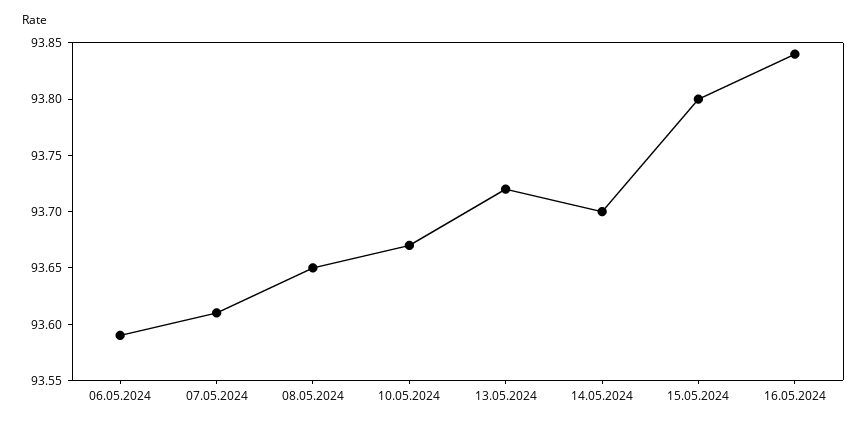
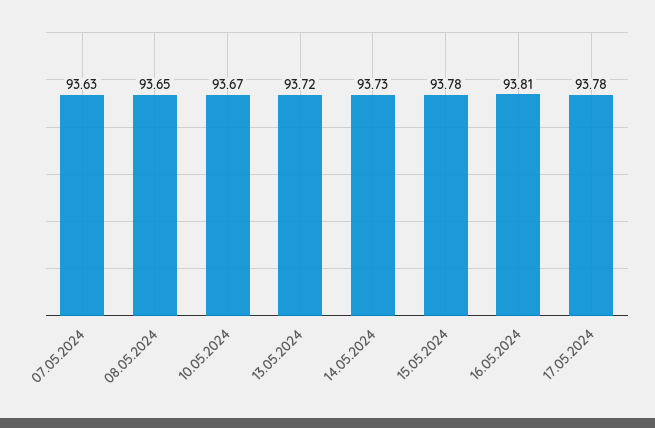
06.05.2024: 93.59 -> none
07.05.2024: 93.61 -> 93.63
14.05.2024: 93.7 -> 93.73
15.05.2024: 93.8 -> 93.78
16.05.2024: 93.84 -> 93.81
17.05.2024: none -> 93.78

